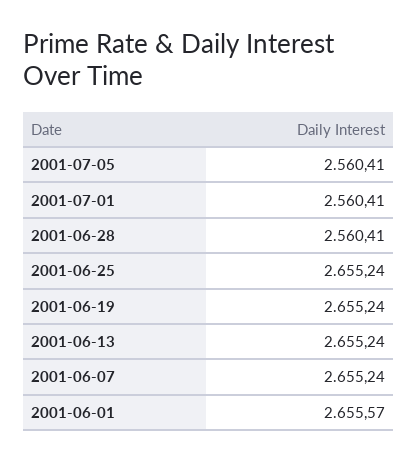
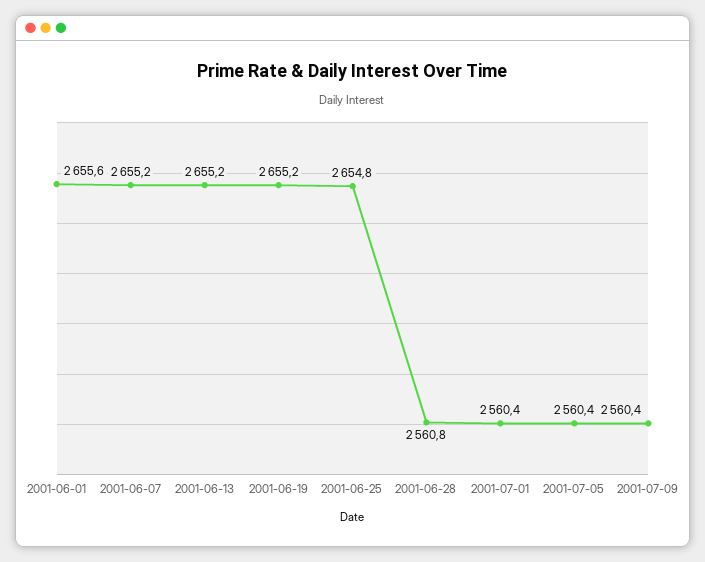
2001-06-28: 2560.41 -> 2560.8
2001-06-25: 2655.24 -> 2654.8
2001-07-09: none -> 2560.4

